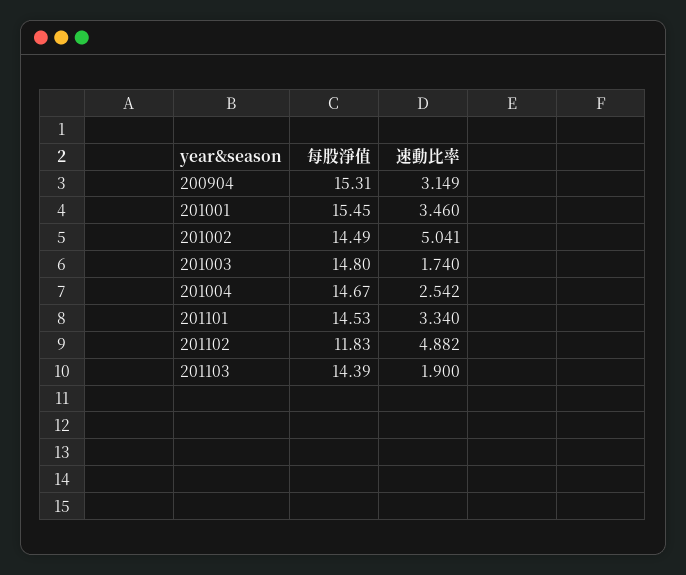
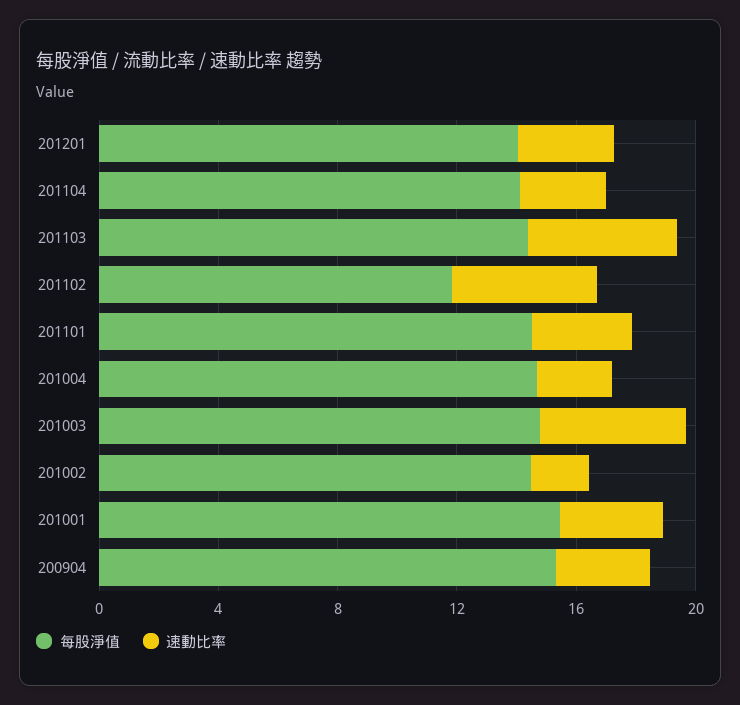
速動比率, 201002: 5.041 -> 2
速動比率, 201003: 1.74 -> 5
速動比率, 201103: 1.9 -> 5
每股淨值, 201201: none -> 14
速動比率, 201201: none -> 3
每股淨值, 201104: none -> 14
速動比率, 201104: none -> 3

